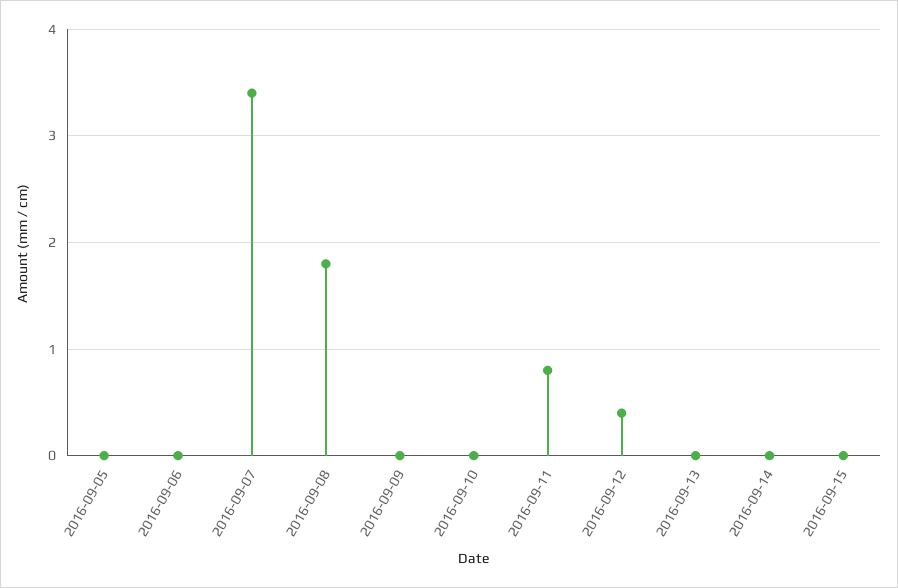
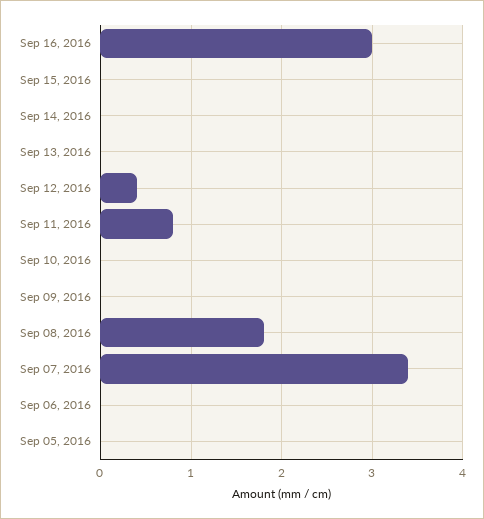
Sep 16, 2016: none -> 3

